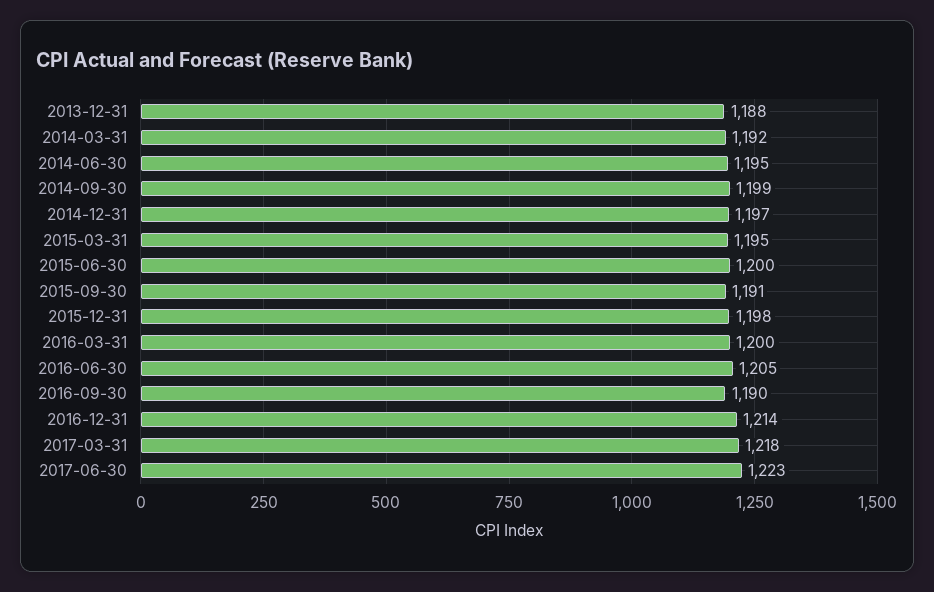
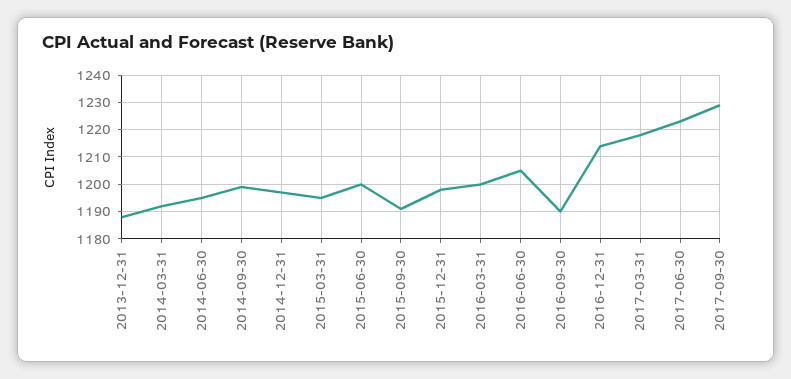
2017-09-30: none -> 1230

